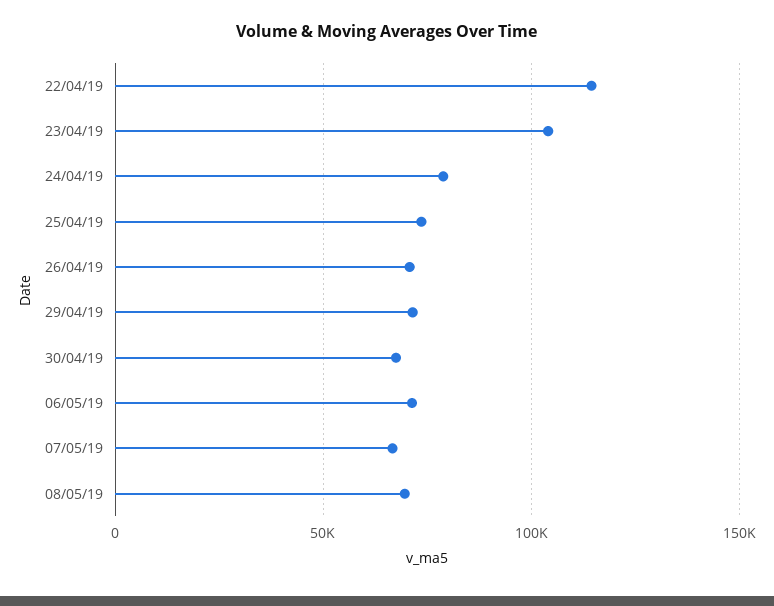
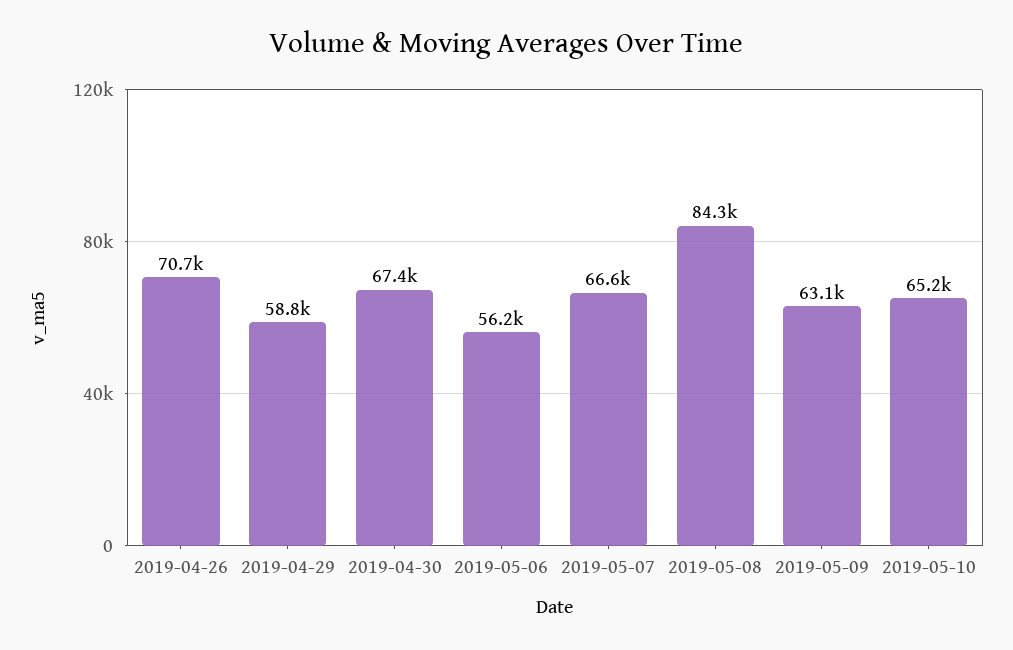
22/04/19: 115000 -> none
23/04/19: 105000 -> none
24/04/19: 80000 -> none
25/04/19: 75000 -> none
29/04/19: 70000 -> 58800
06/05/19: 70000 -> 56200
08/05/19: 70000 -> 84300
2019-05-09: none -> 63100
2019-05-10: none -> 65200

